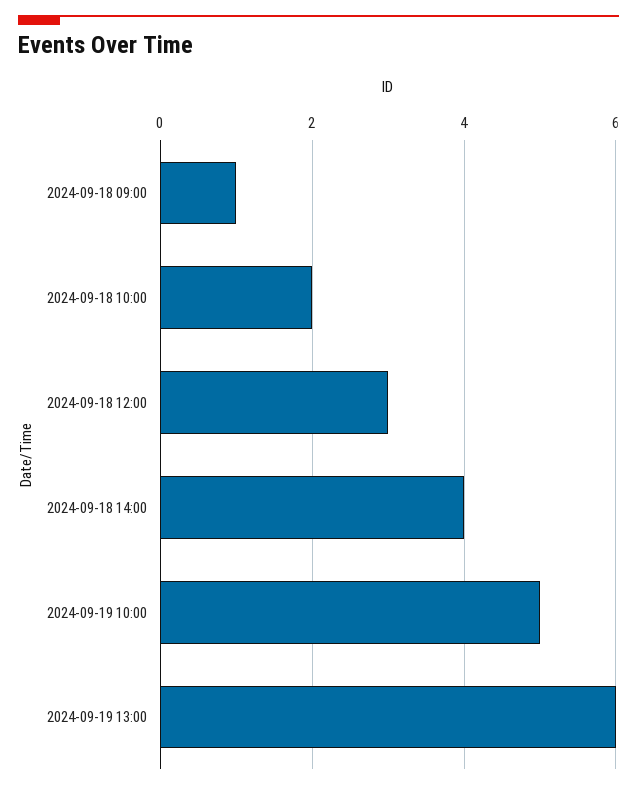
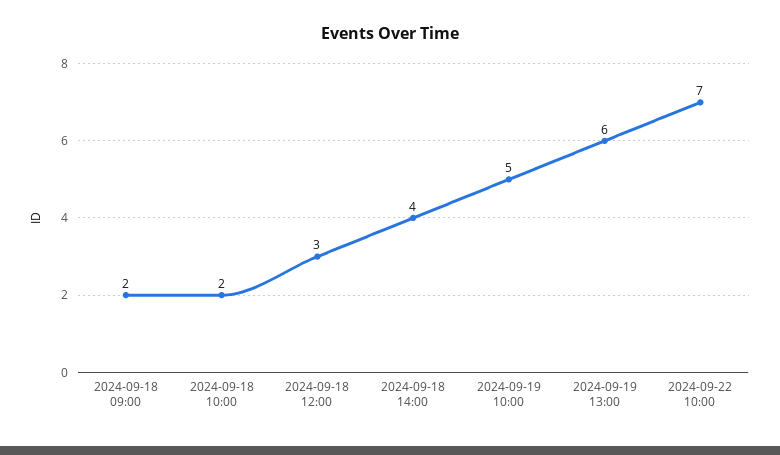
2024-09-18 09:00: 1 -> 2
2024-09-22 10:00: none -> 7

